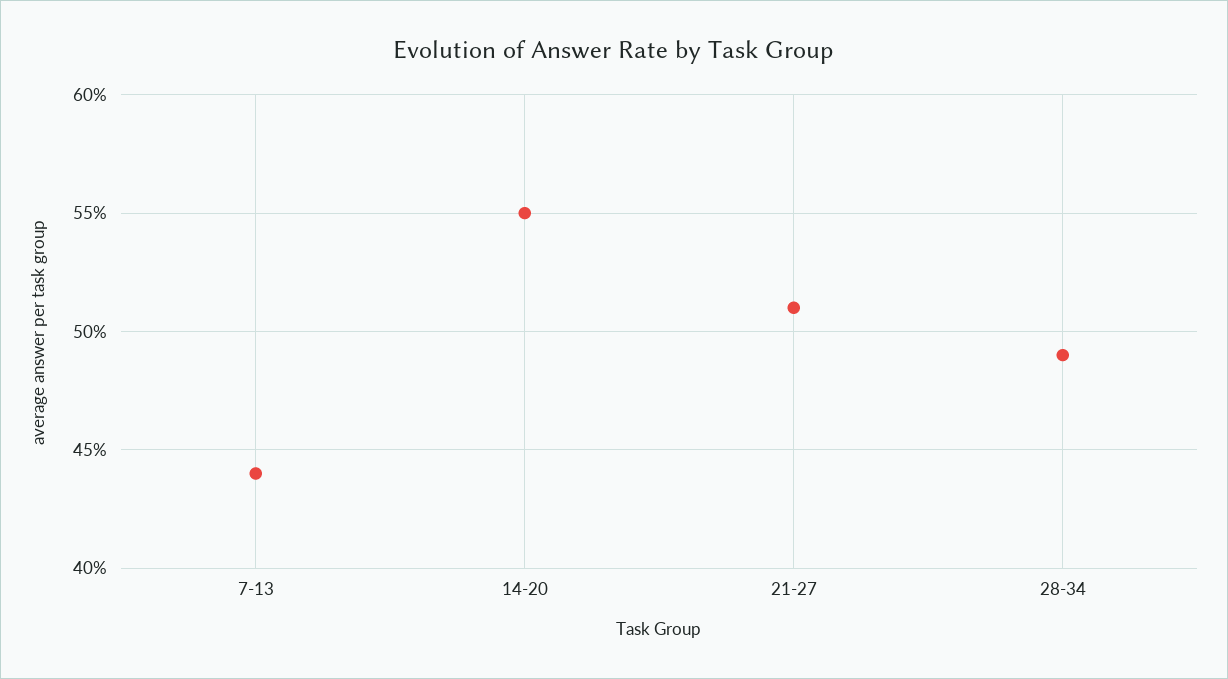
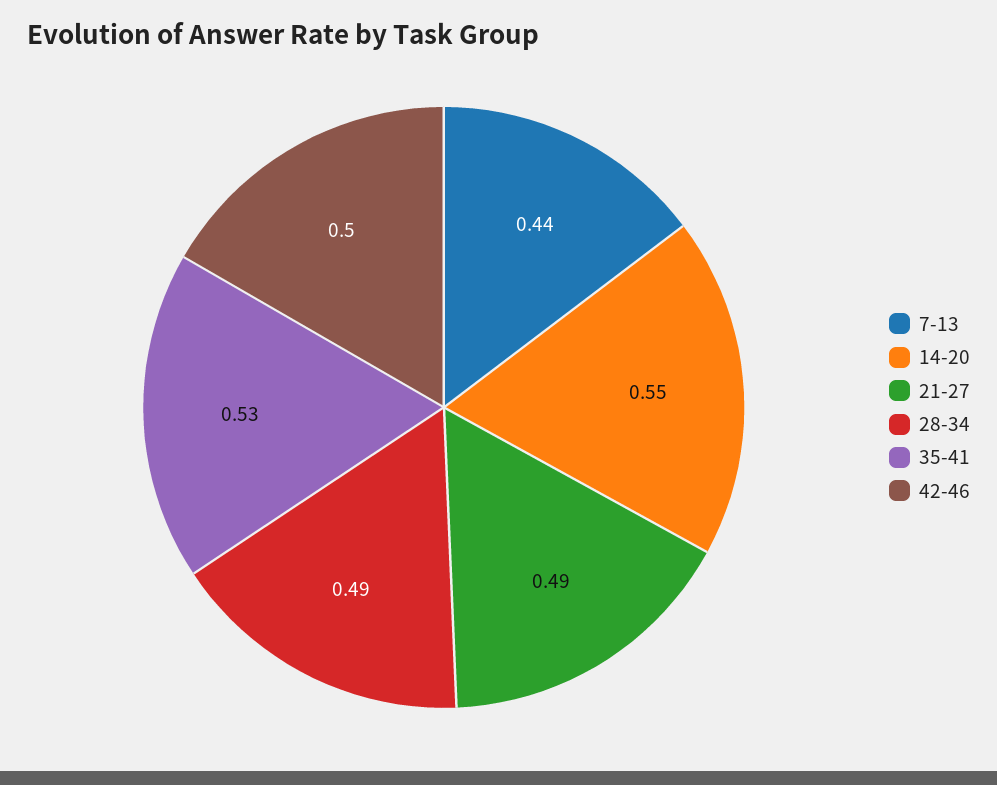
21-27: 0.51 -> 0.49
35-41: none -> 0.53
42-46: none -> 0.5

